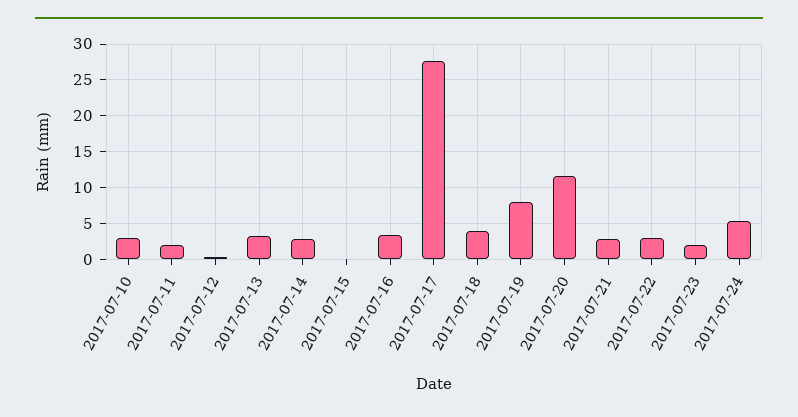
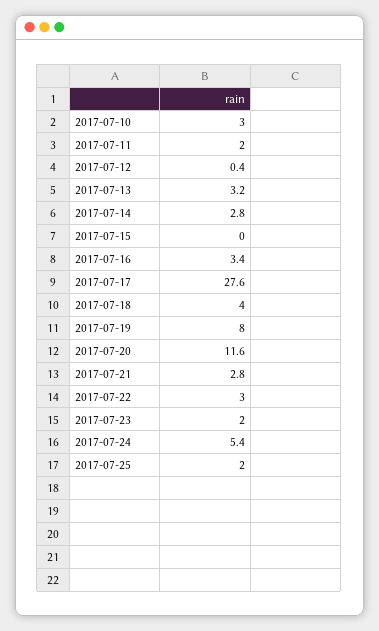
2017-07-25: none -> 2

